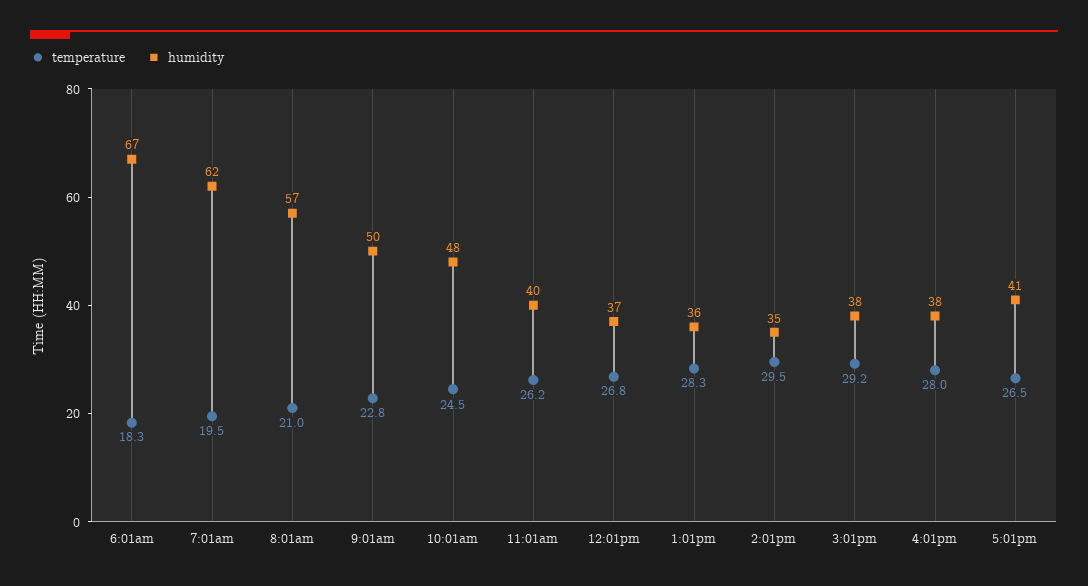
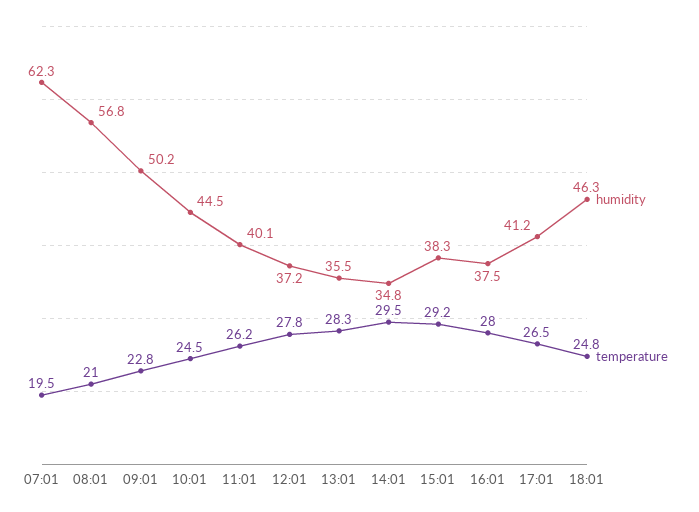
temperature, 6:01am: 18.3 -> none
humidity, 6:01am: 67 -> none
humidity, 10:01am: 48 -> 44.5
temperature, 12:01pm: 26.8 -> 27.8
humidity, 18:01: none -> 46.3
temperature, 18:01: none -> 24.8

